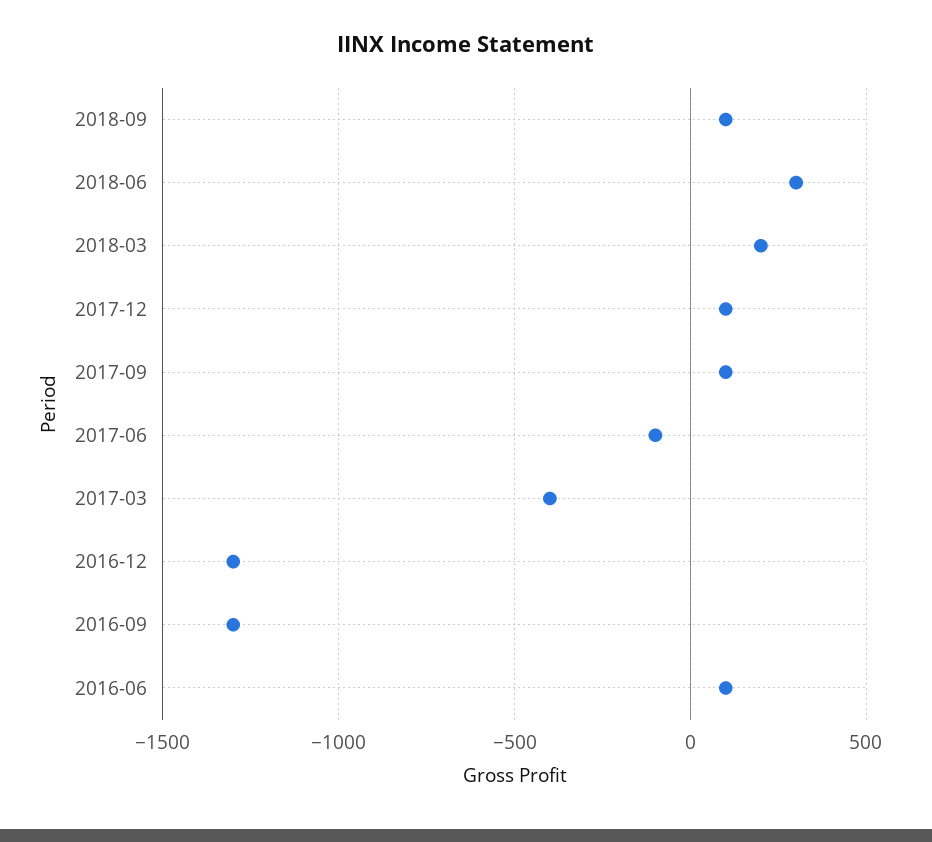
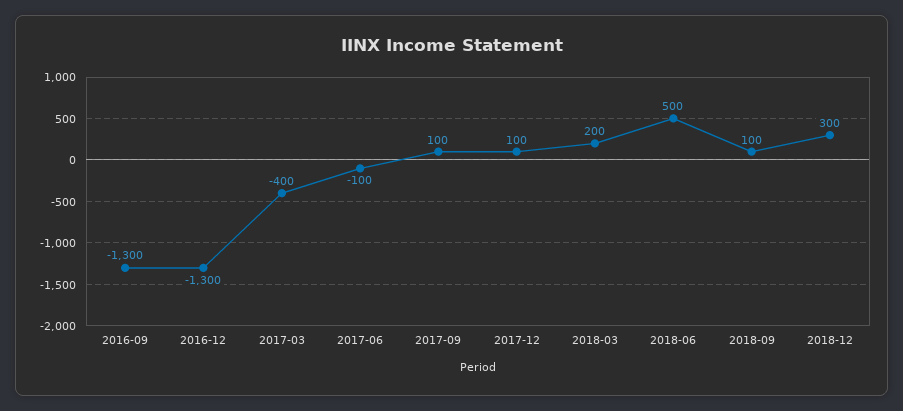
2018-06: 300 -> 500
2016-06: 100 -> none
2018-12: none -> 300

